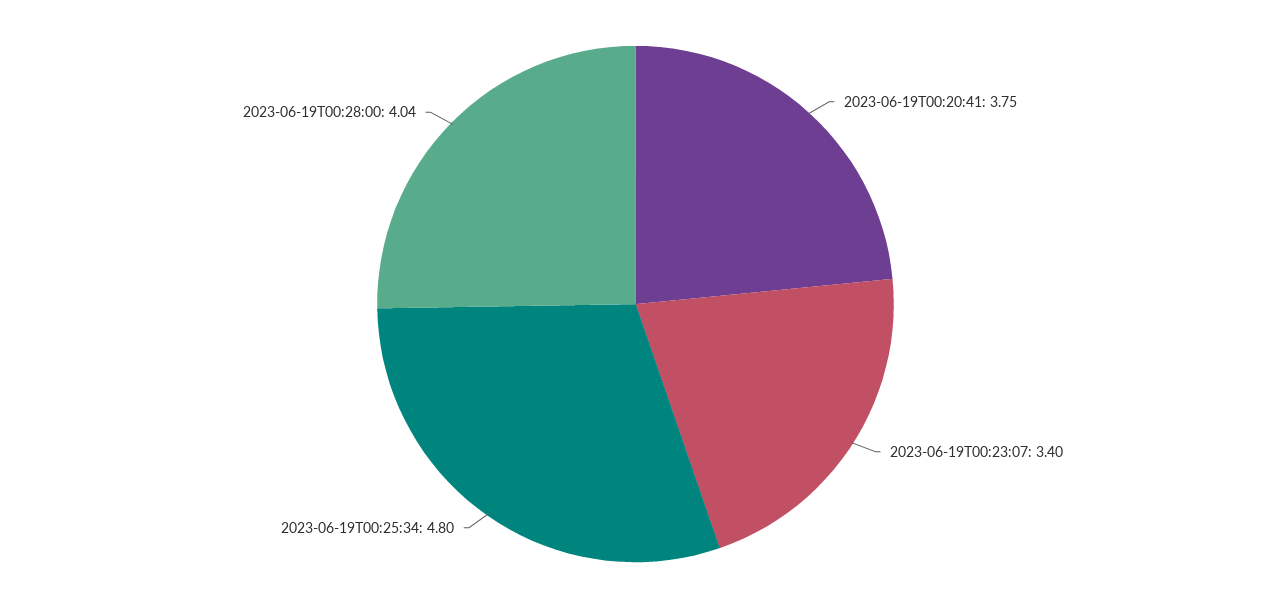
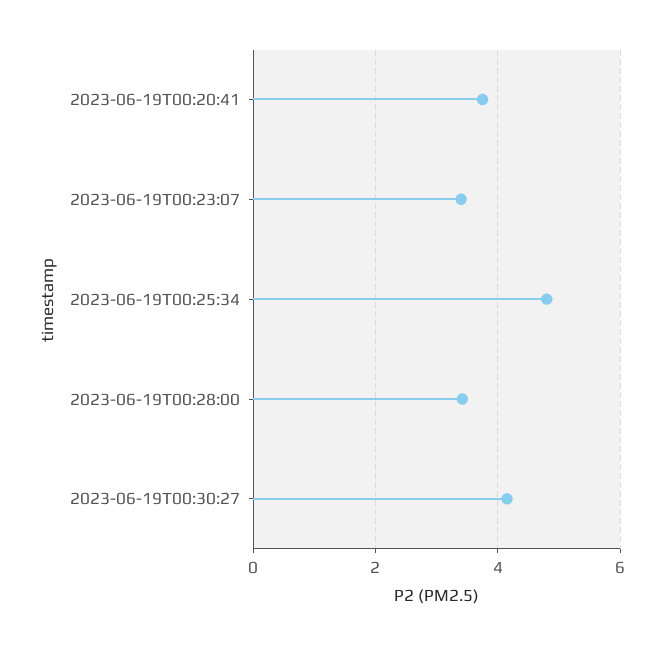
2023-06-19T00:28:00: 4.04 -> 3.4
2023-06-19T00:30:27: none -> 4.2

